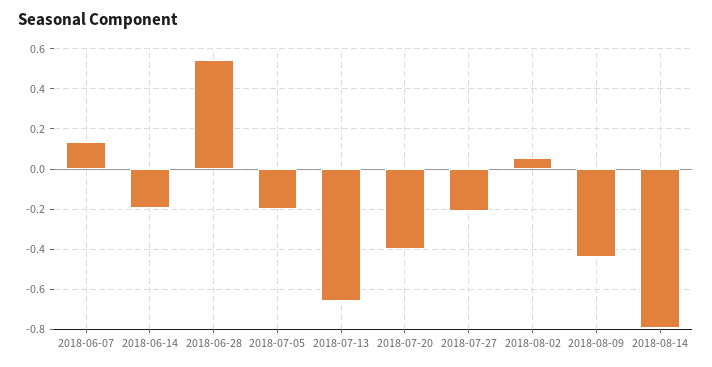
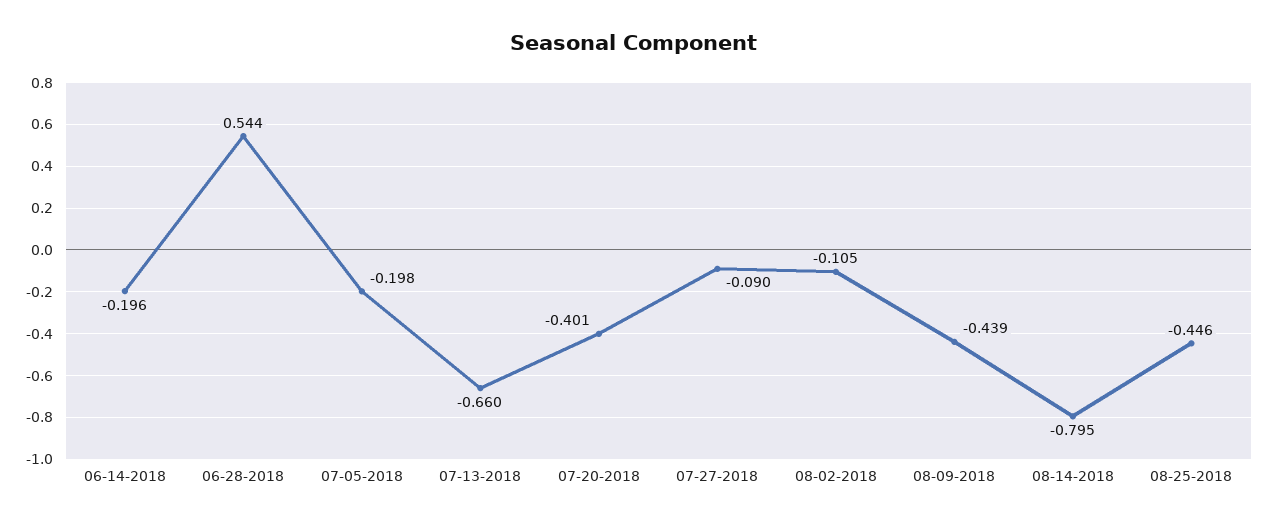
2018-06-07: 0.15 -> none
2018-07-27: -0.2 -> -0.09
2018-08-02: 0.05 -> -0.105
08-25-2018: none -> -0.446

